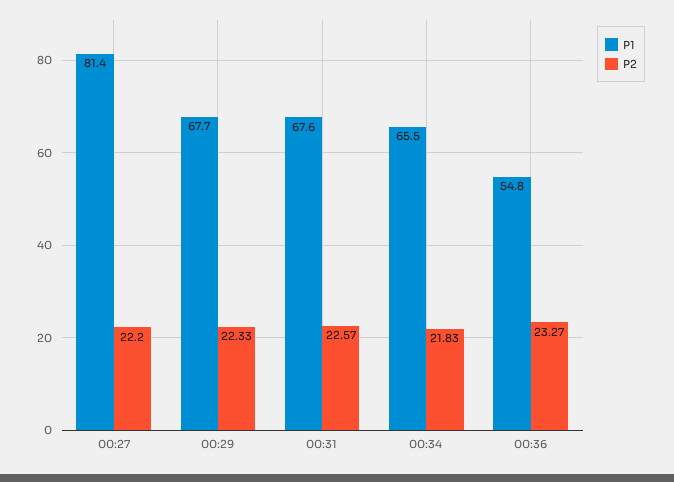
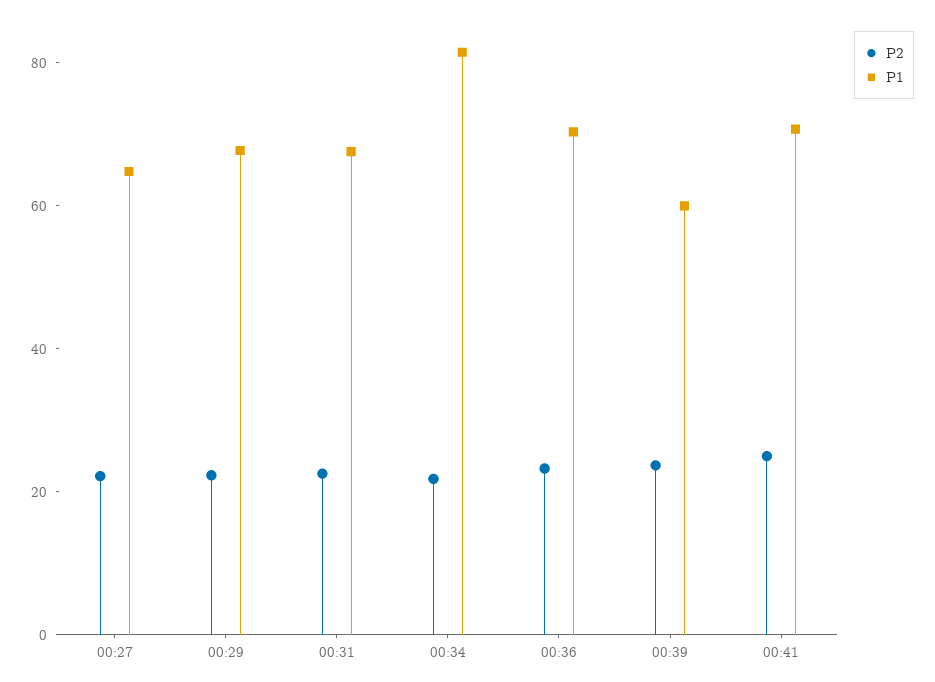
P1, 00:27: 81.4 -> 65
P1, 00:34: 65.5 -> 80
P1, 00:36: 54.8 -> 70
P2, 00:39: none -> 25
P1, 00:39: none -> 60
P2, 00:41: none -> 25
P1, 00:41: none -> 70

